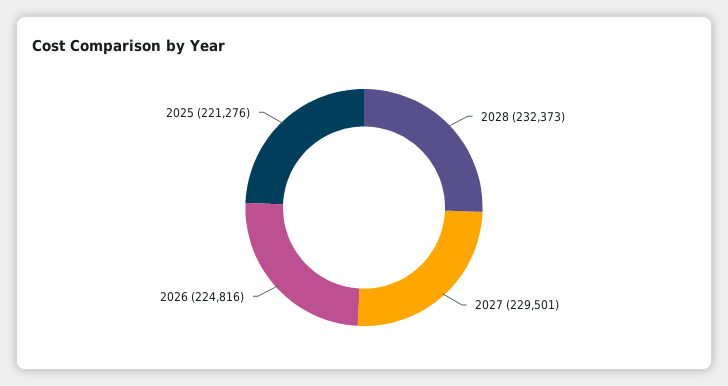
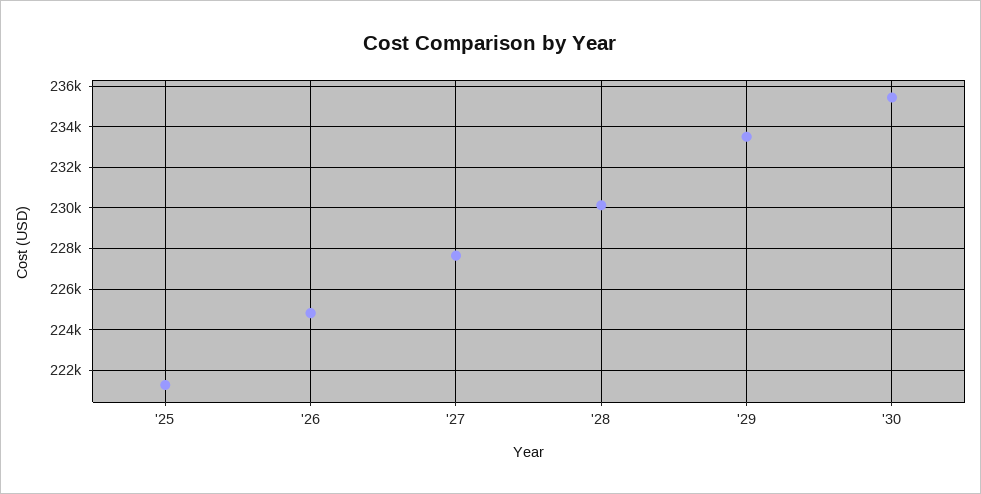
2028: 232373 -> 230000
2027: 229501 -> 227500
'29: none -> 233500
'30: none -> 235500

